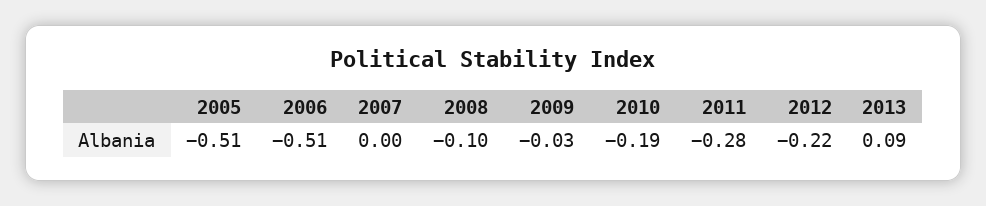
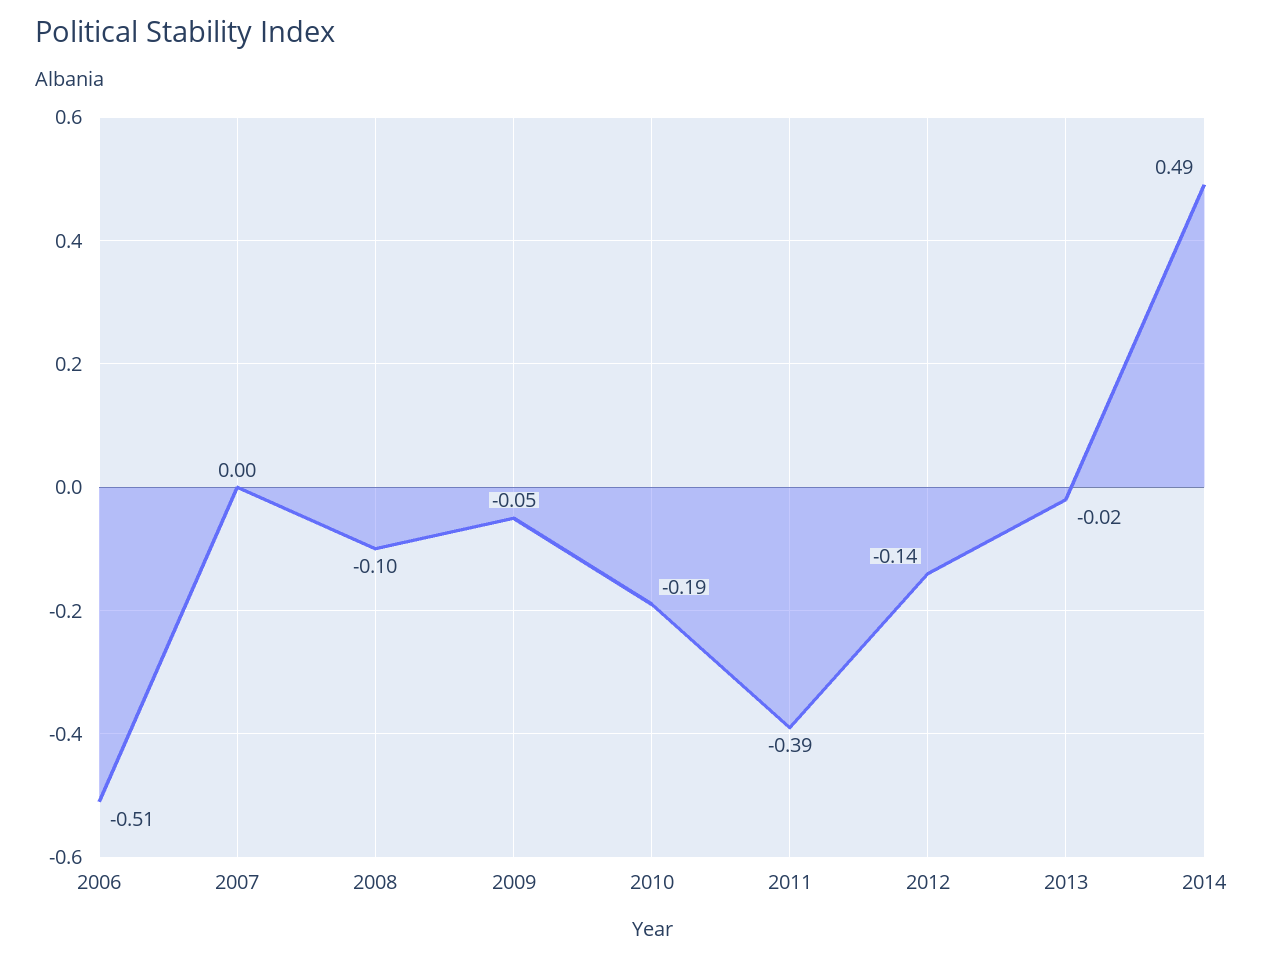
2005: -0.51 -> none
2009: -0.03 -> -0.05
2011: -0.28 -> -0.39
2012: -0.22 -> -0.14
2013: 0.09 -> -0.02
2014: none -> 0.49

